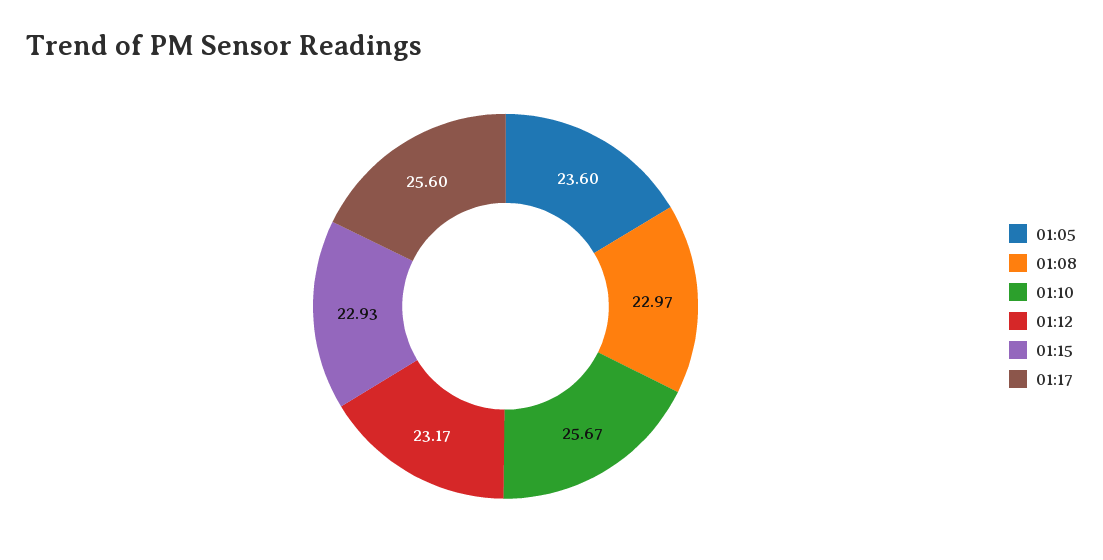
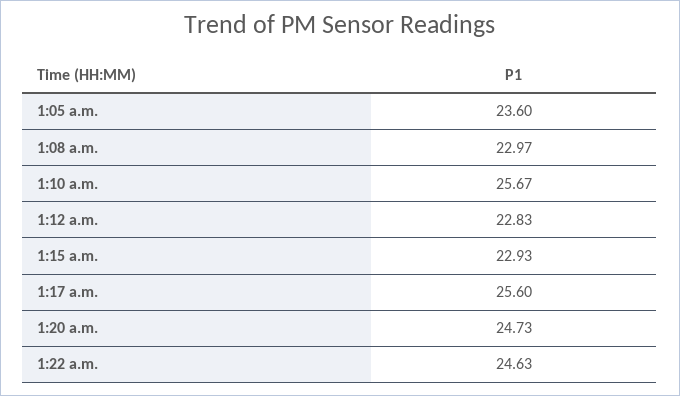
01:12: 23.17 -> 22.83
1:20 a.m.: none -> 24.73
1:22 a.m.: none -> 24.63

